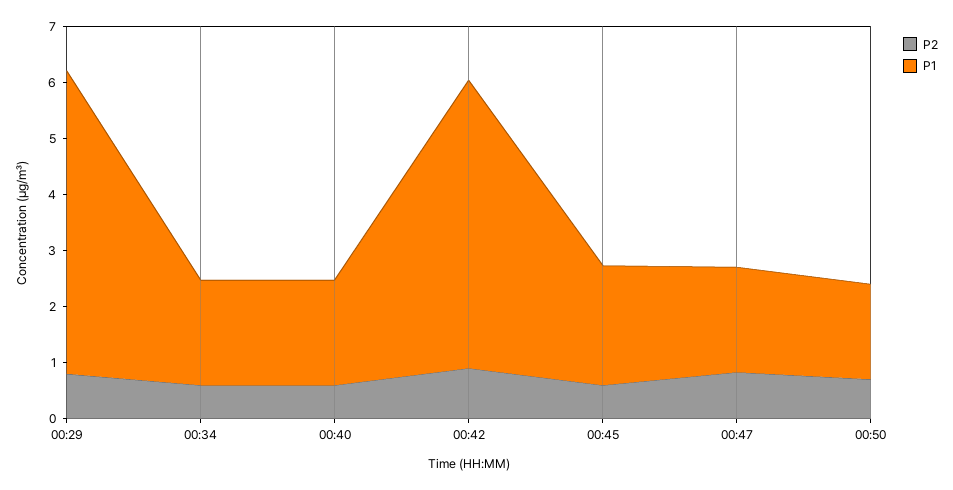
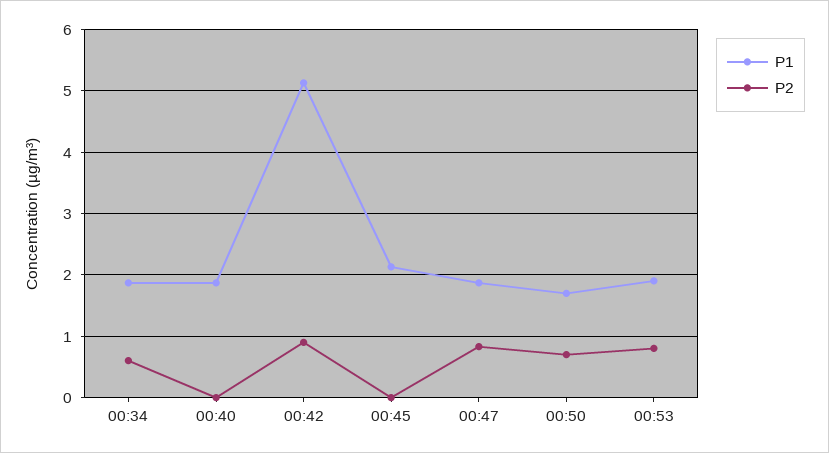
P2, 00:29: 0.8 -> none
P1, 00:29: 5.4 -> none
P2, 00:40: 0.6 -> 0
P2, 00:45: 0.6 -> 0
P1, 00:53: none -> 1.9
P2, 00:53: none -> 0.8

